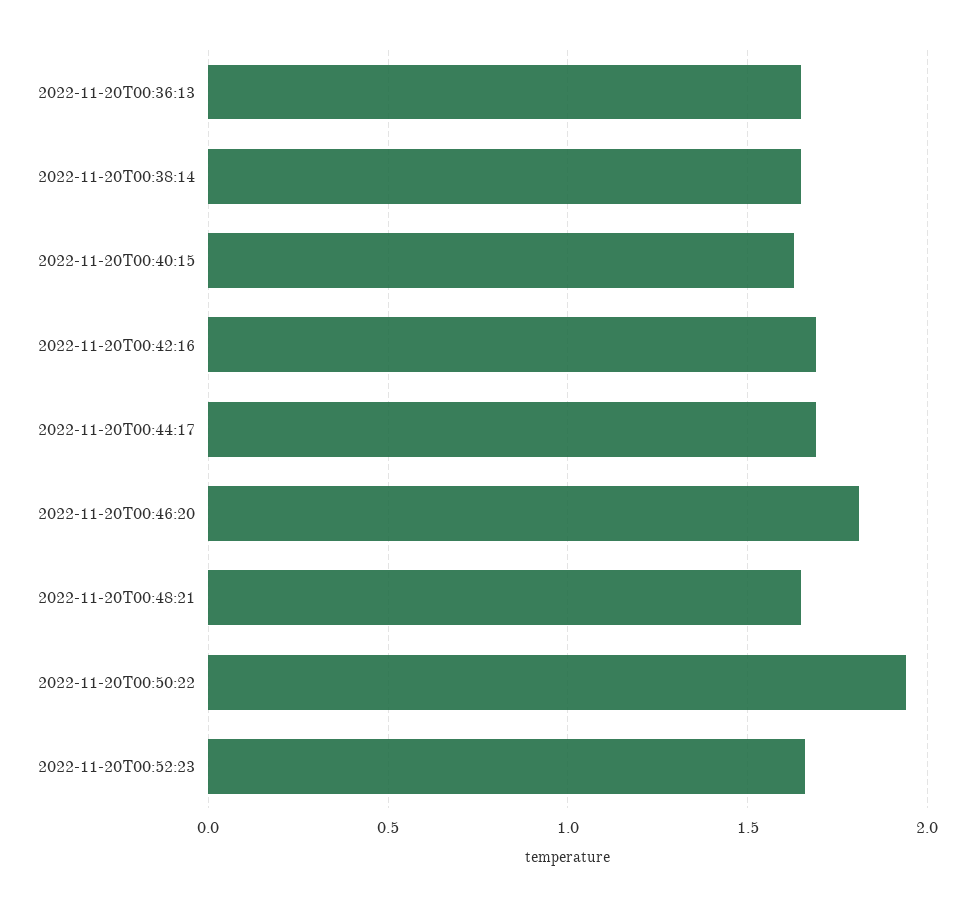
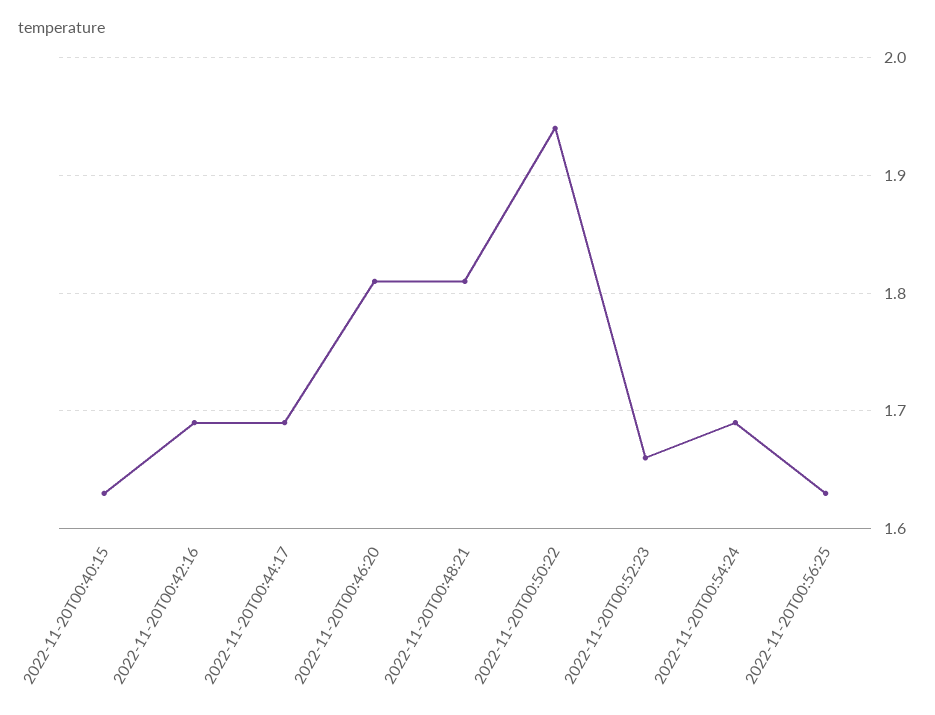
2022-11-20T00:36:13: 1.65 -> none
2022-11-20T00:38:14: 1.65 -> none
2022-11-20T00:48:21: 1.65 -> 1.81
2022-11-20T00:54:24: none -> 1.69
2022-11-20T00:56:25: none -> 1.63

